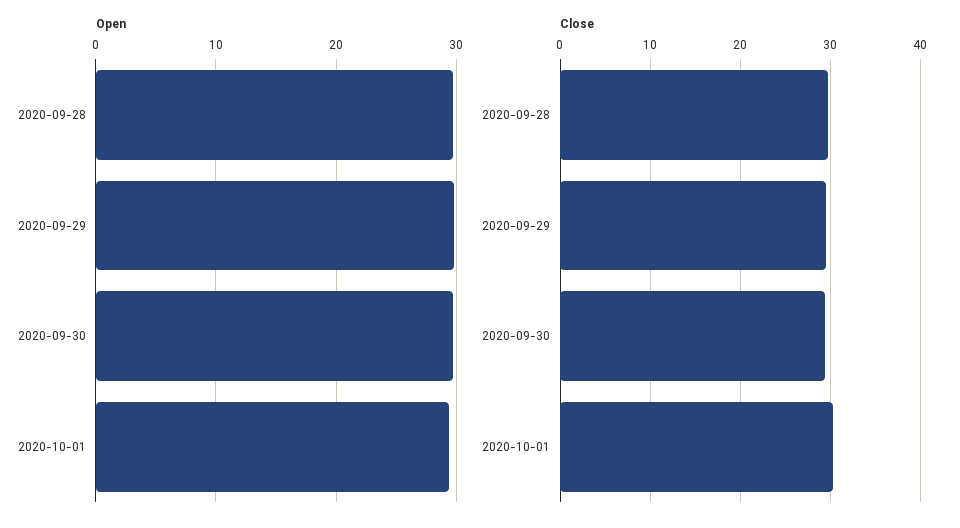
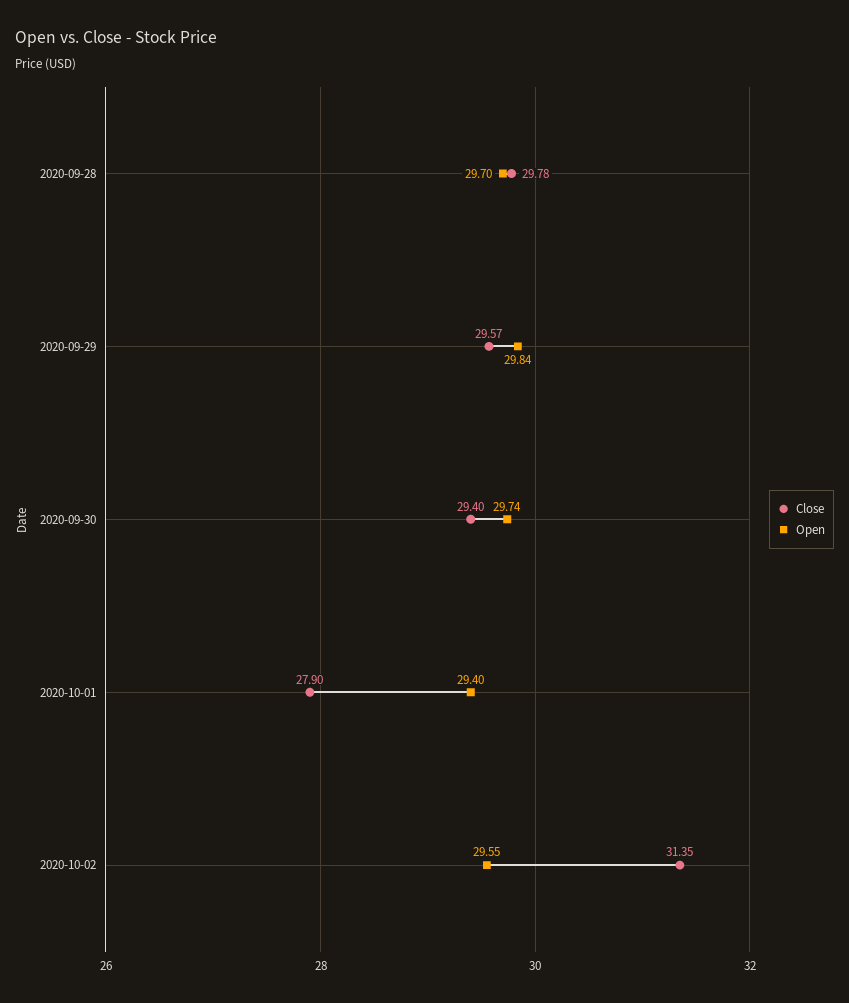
Close, 2020-10-01: 30 -> 27.9
Close, 2020-10-02: none -> 31.35
Open, 2020-10-02: none -> 29.55

